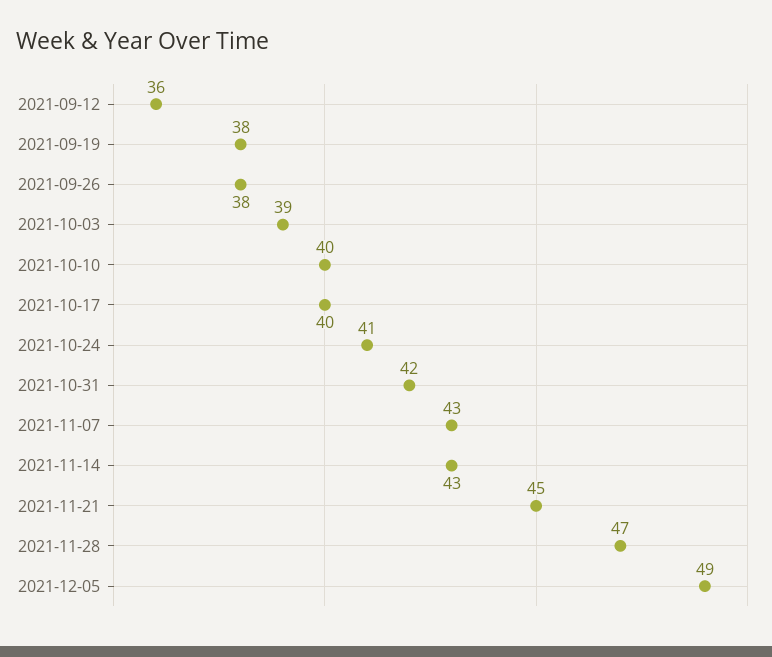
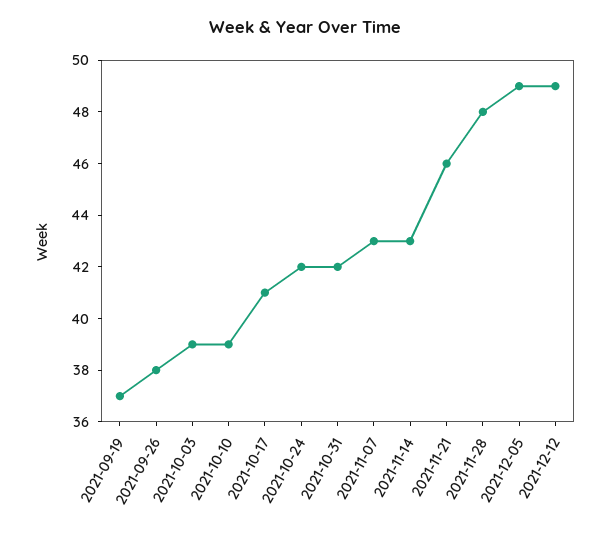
2021-09-12: 36 -> none
2021-09-19: 38 -> 37
2021-10-10: 40 -> 39
2021-10-17: 40 -> 41
2021-10-24: 41 -> 42
2021-11-21: 45 -> 46
2021-11-28: 47 -> 48
2021-12-12: none -> 49

